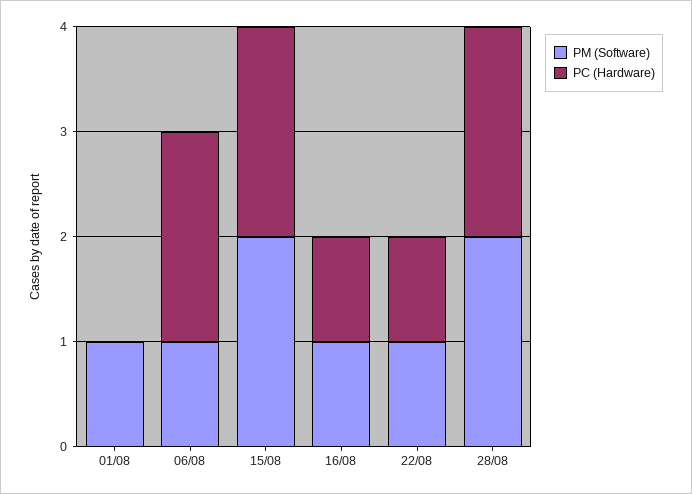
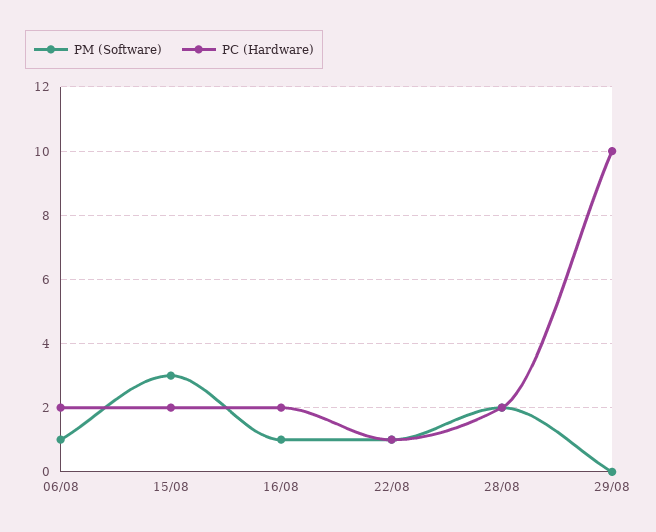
PM (Software), 01/08: 1 -> none
PC (Hardware), 01/08: 0 -> none
PM (Software), 15/08: 2 -> 3
PC (Hardware), 16/08: 1 -> 2
PM (Software), 29/08: none -> 0
PC (Hardware), 29/08: none -> 10

